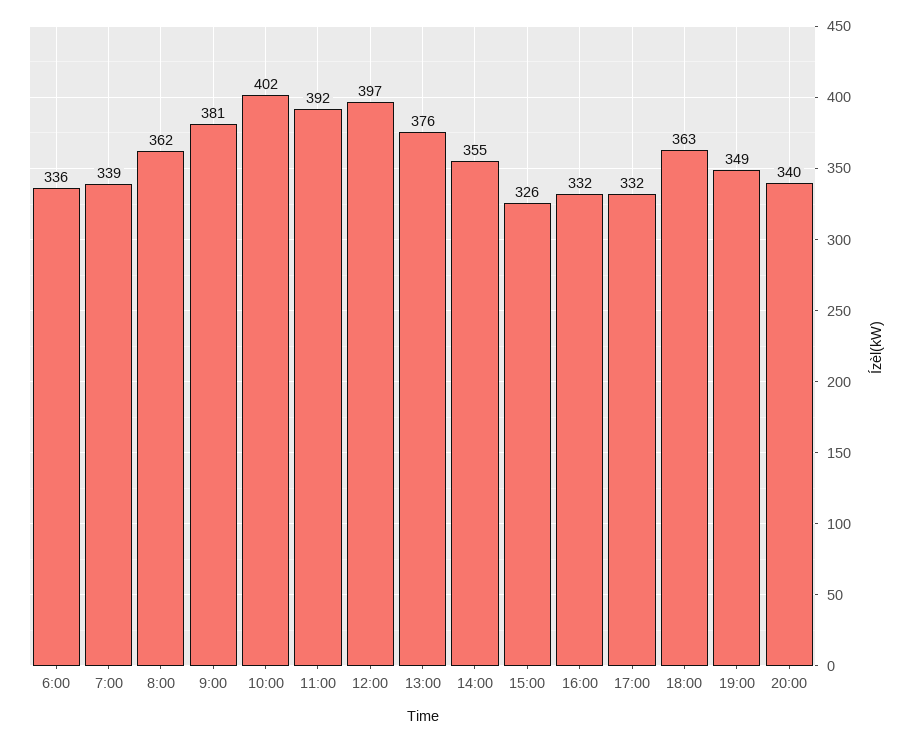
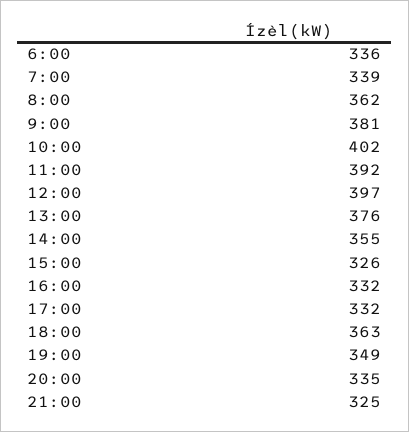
20:00: 340 -> 335
21:00: none -> 325

